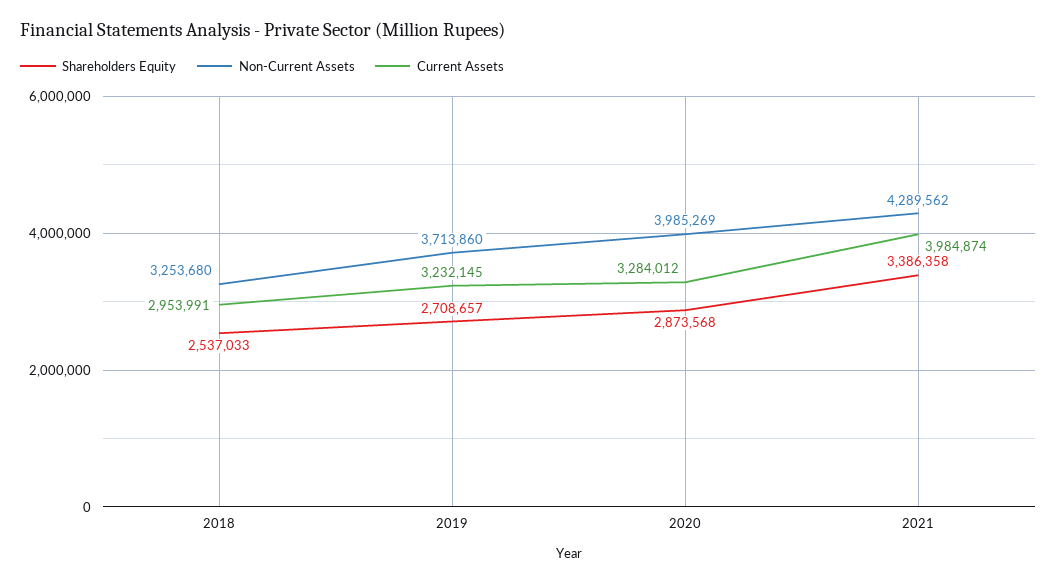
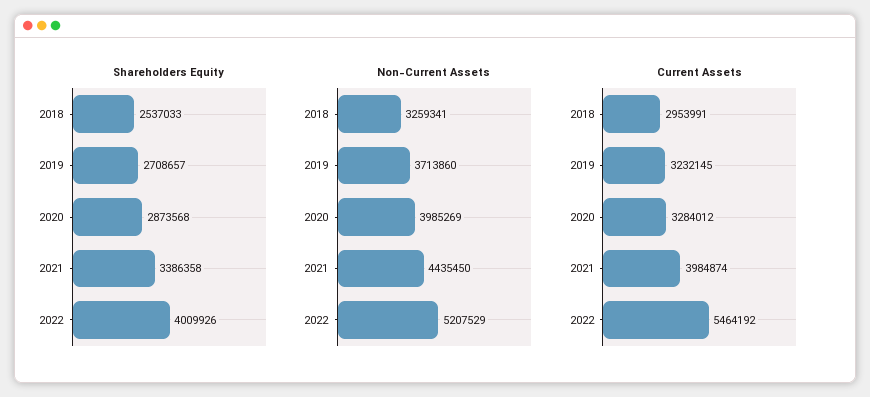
Non-Current Assets, 2018: 3253680 -> 3259341
Non-Current Assets, 2021: 4289562 -> 4435450
Shareholders Equity, 2022: none -> 4009926
Non-Current Assets, 2022: none -> 5207529
Current Assets, 2022: none -> 5464192

